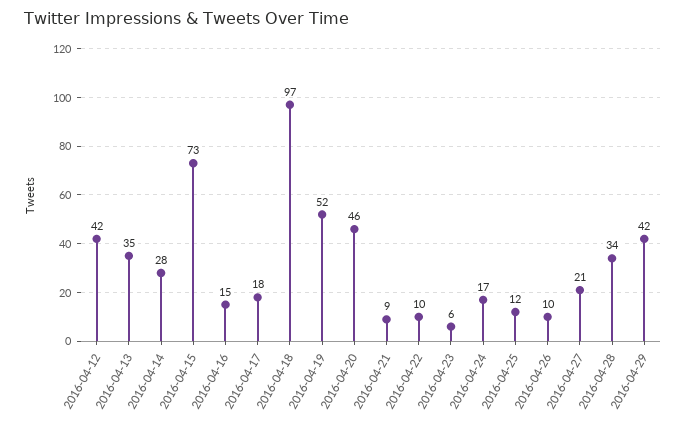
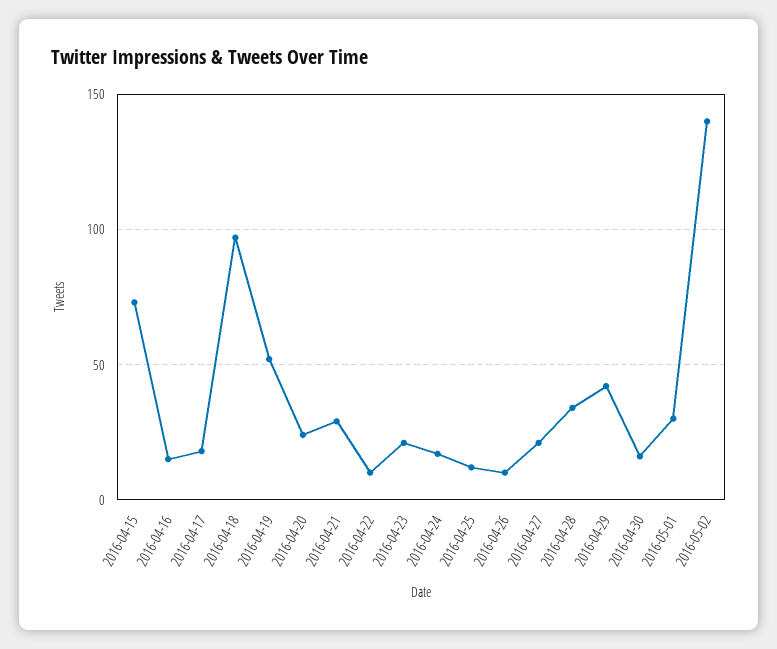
2016-04-12: 42 -> none
2016-04-13: 35 -> none
2016-04-14: 28 -> none
2016-04-20: 46 -> 25
2016-04-21: 9 -> 30
2016-04-23: 6 -> 20
2016-04-30: none -> 15
2016-05-01: none -> 30
2016-05-02: none -> 140

